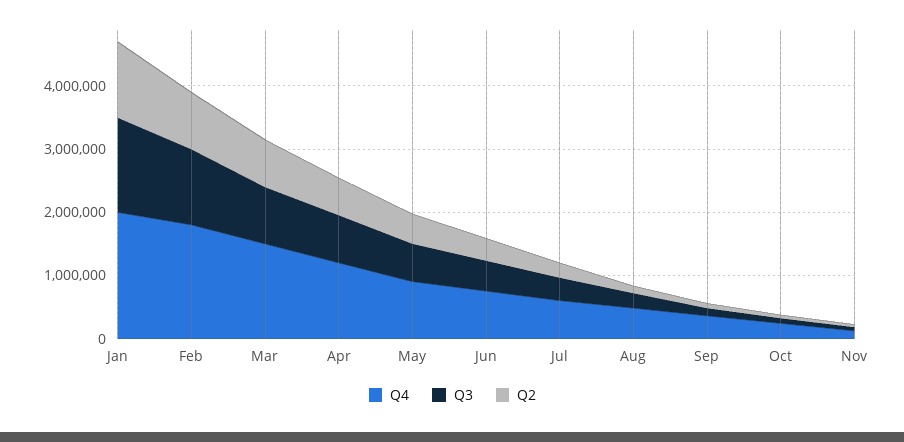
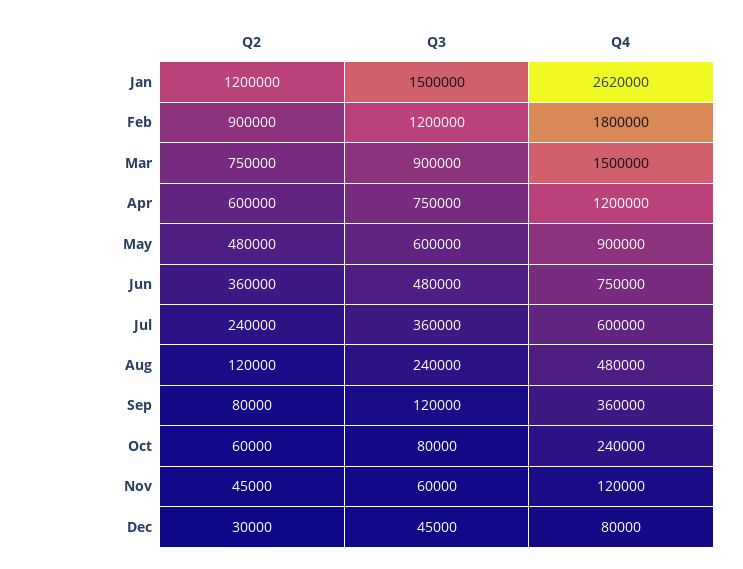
Q4, Jan: 2000000 -> 2620000
Q2, Dec: none -> 30000
Q3, Dec: none -> 45000
Q4, Dec: none -> 80000

